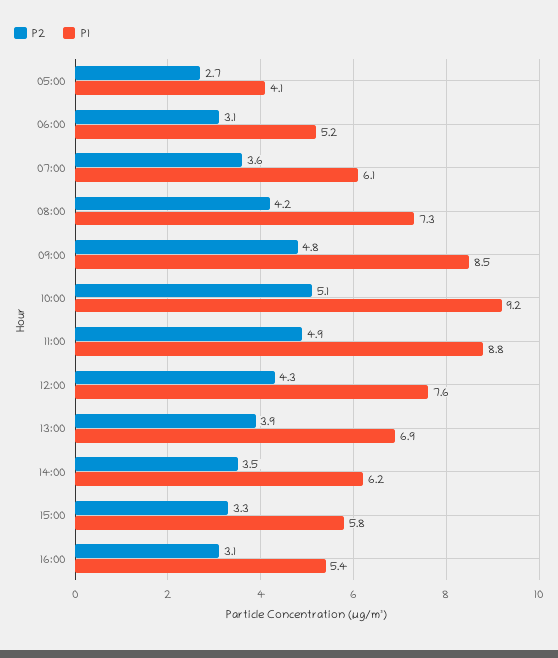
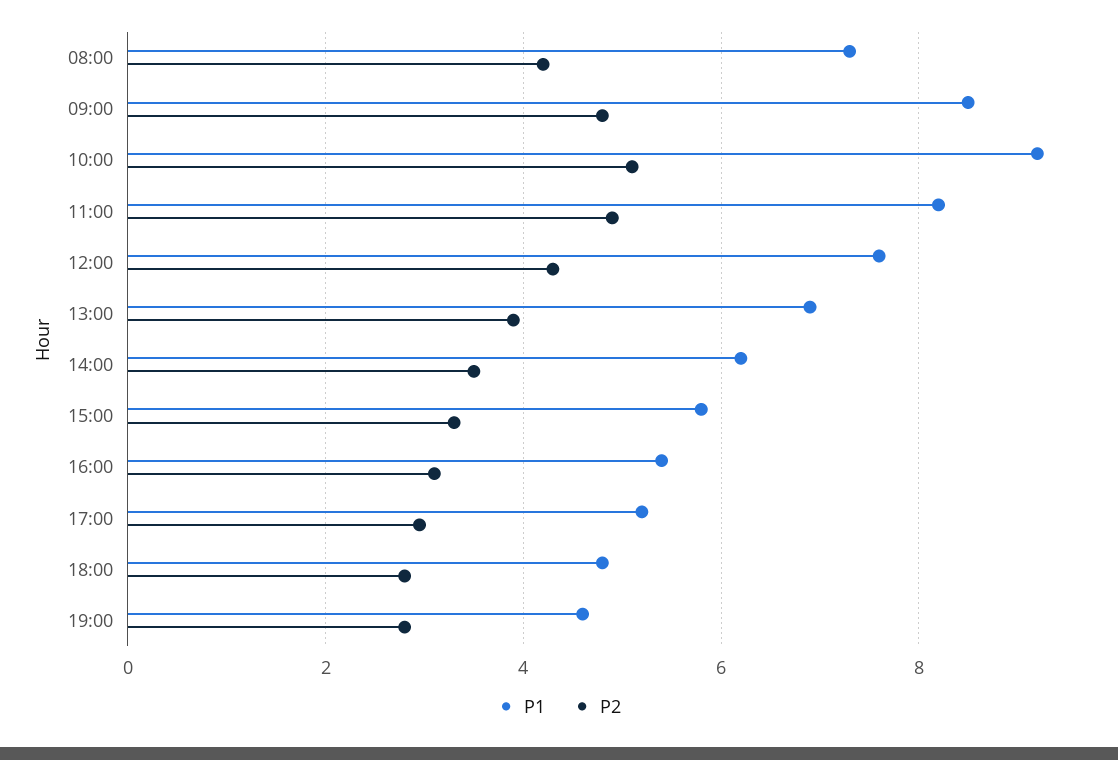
P2, 05:00: 2.7 -> none
P1, 05:00: 4.1 -> none
P2, 06:00: 3.1 -> none
P1, 06:00: 5.2 -> none
P2, 07:00: 3.6 -> none
P1, 07:00: 6.1 -> none
P1, 11:00: 8.8 -> 8.2
P1, 17:00: none -> 5.2
P2, 17:00: none -> 3
P1, 18:00: none -> 4.8
P2, 18:00: none -> 2.8
P1, 19:00: none -> 4.6
P2, 19:00: none -> 2.8

